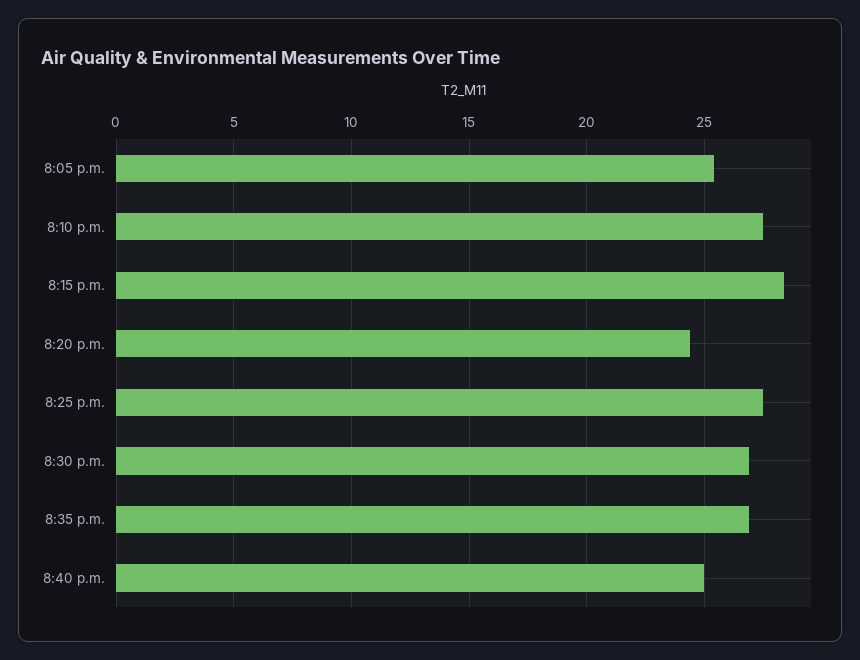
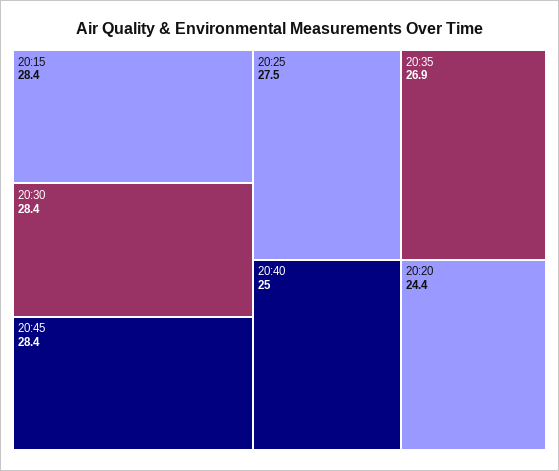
8:05 p.m.: 25.5 -> none
8:10 p.m.: 27.5 -> none
8:30 p.m.: 27 -> 28.4
20:45: none -> 28.4

